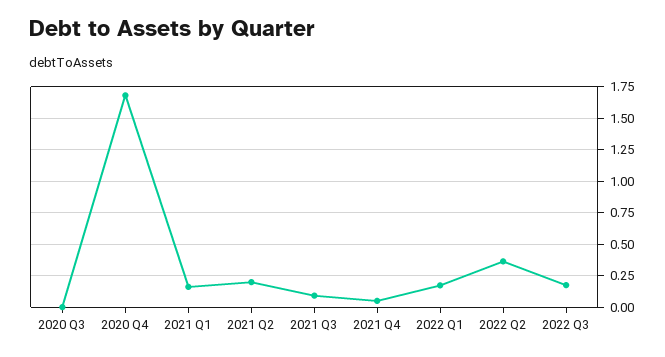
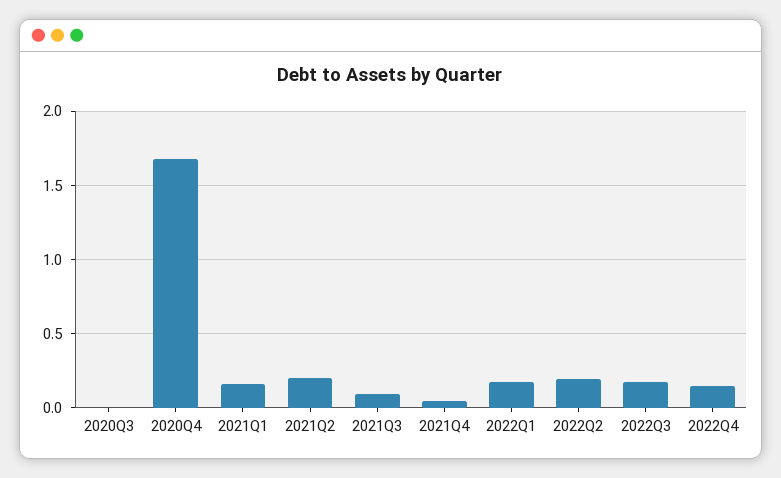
2022 Q2: 0.35 -> 0.2
2022Q4: none -> 0.15

